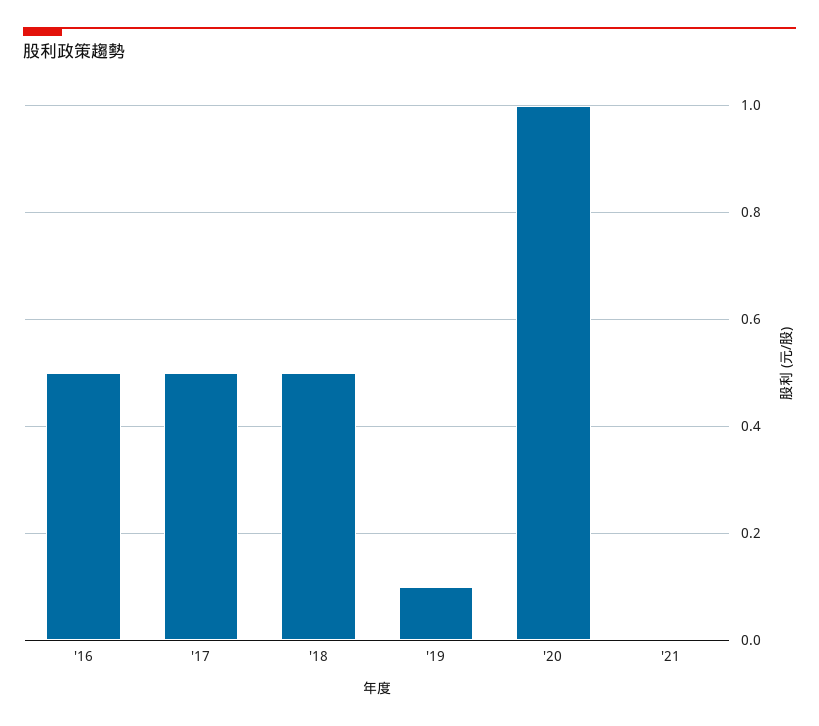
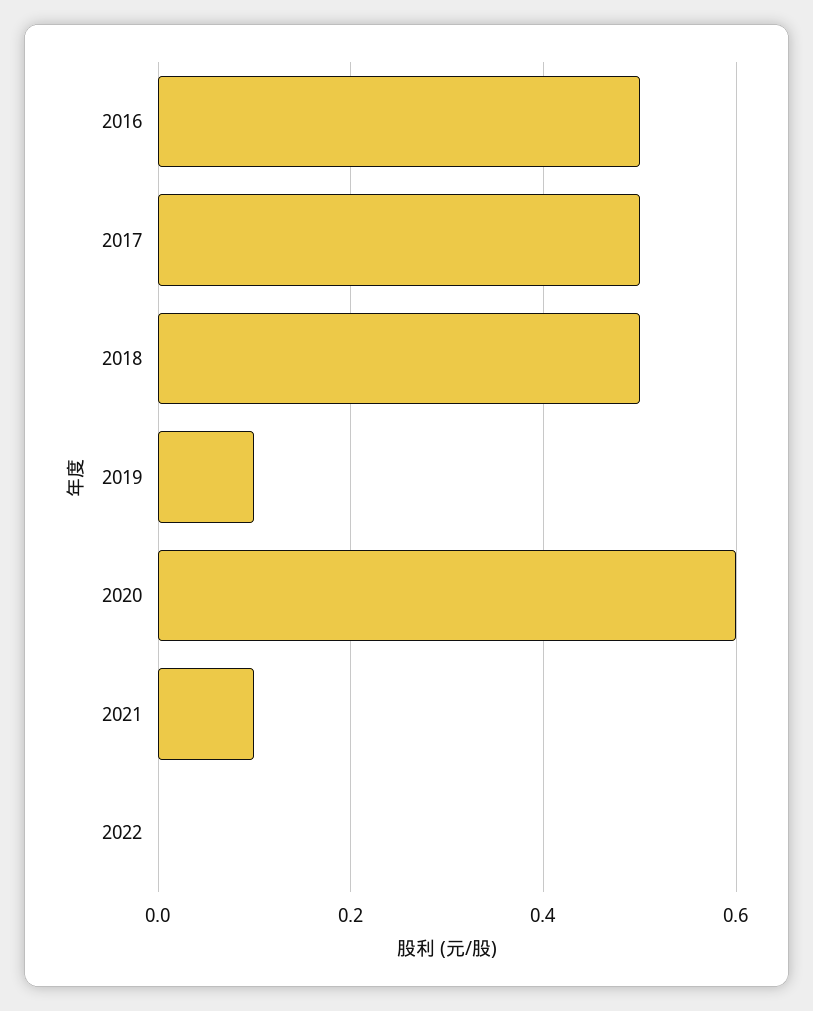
'20: 1 -> 0.6
'21: 0 -> 0.1
2022: none -> 0

